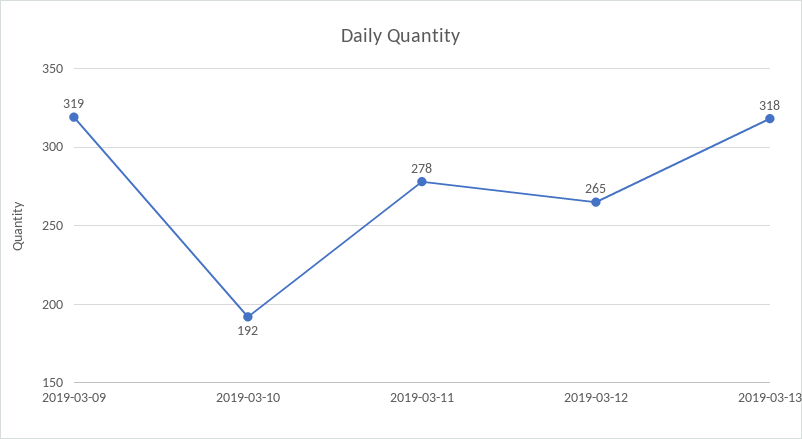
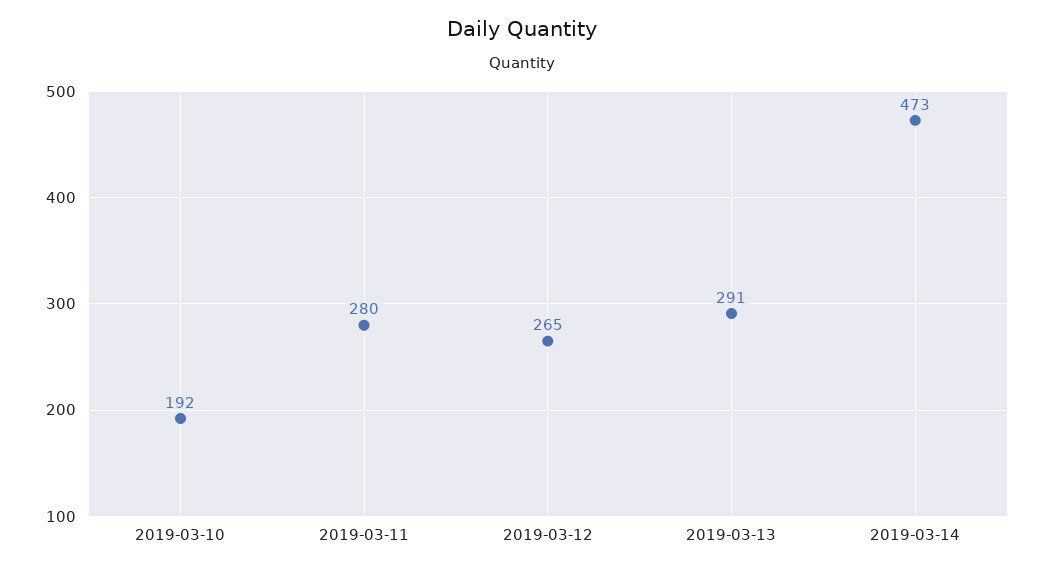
2019-03-09: 319 -> none
2019-03-11: 278 -> 280
2019-03-13: 318 -> 291
2019-03-14: none -> 473

